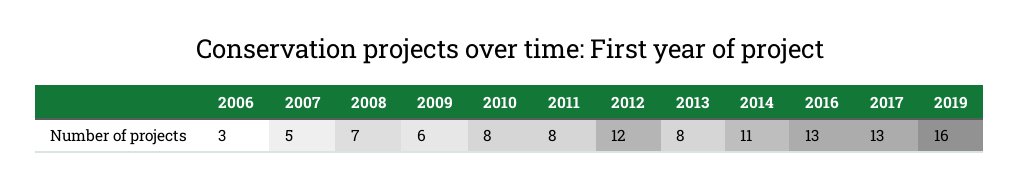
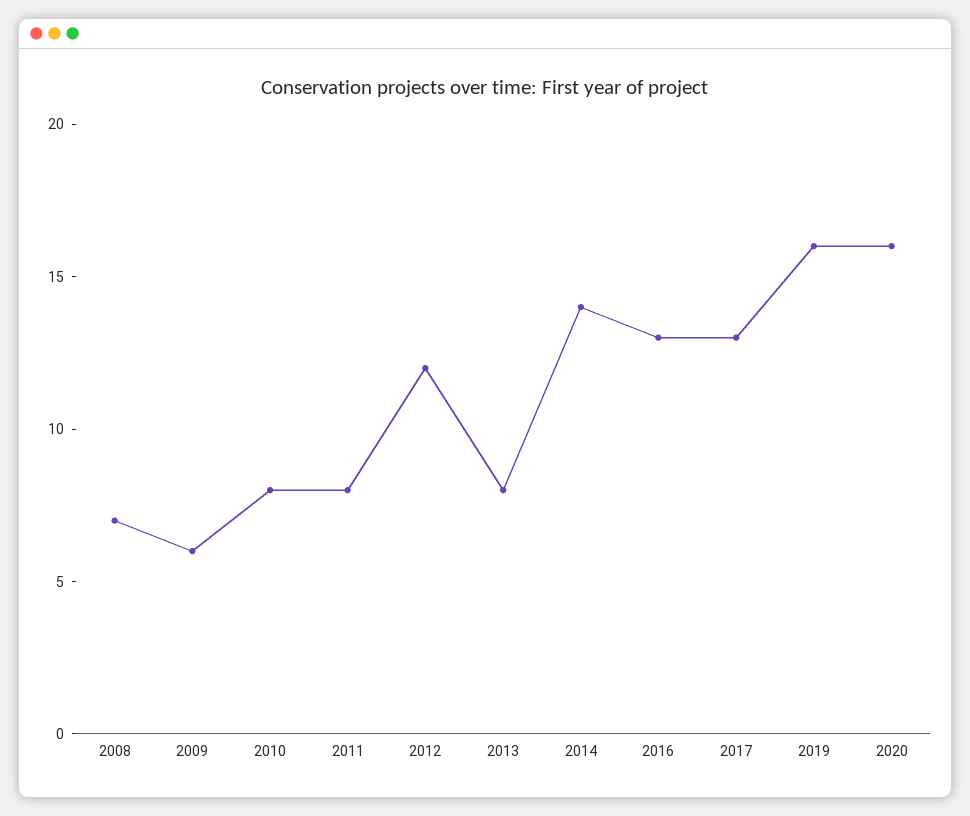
2006: 3 -> none
2007: 5 -> none
2014: 11 -> 14
2020: none -> 16

